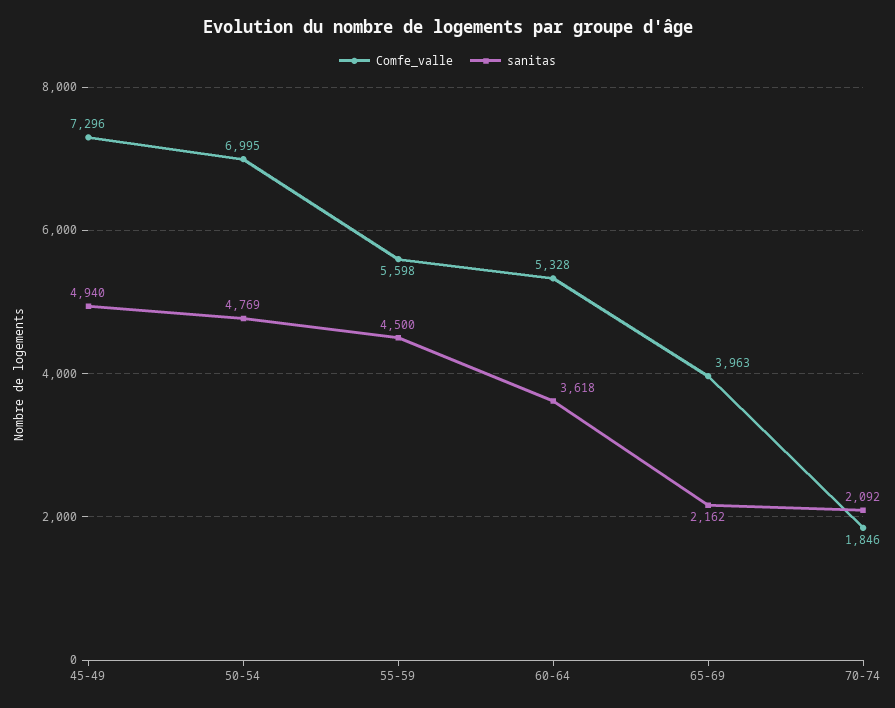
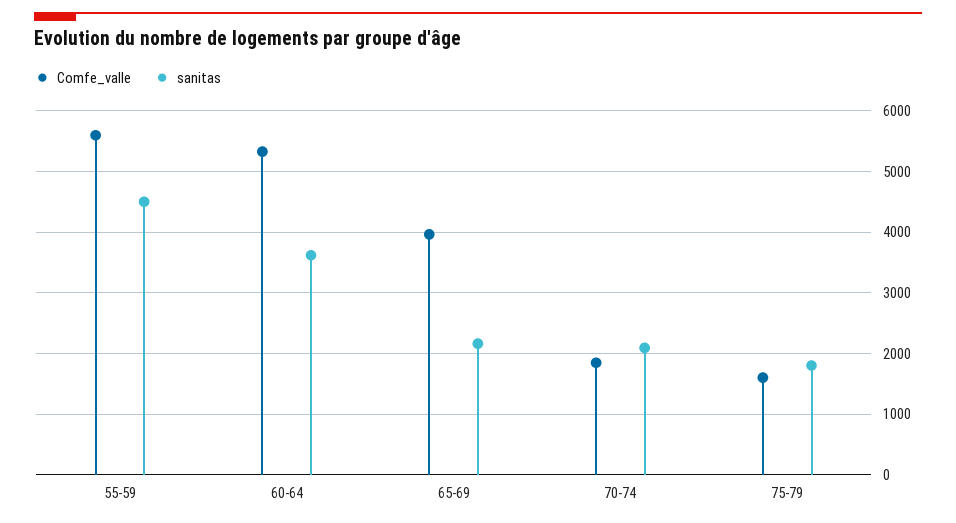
Comfe_valle, 45-49: 7296 -> none
sanitas, 45-49: 4940 -> none
Comfe_valle, 50-54: 6995 -> none
sanitas, 50-54: 4769 -> none
Comfe_valle, 75-79: none -> 1600
sanitas, 75-79: none -> 1800

